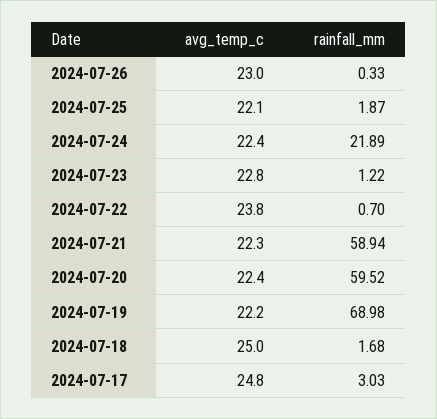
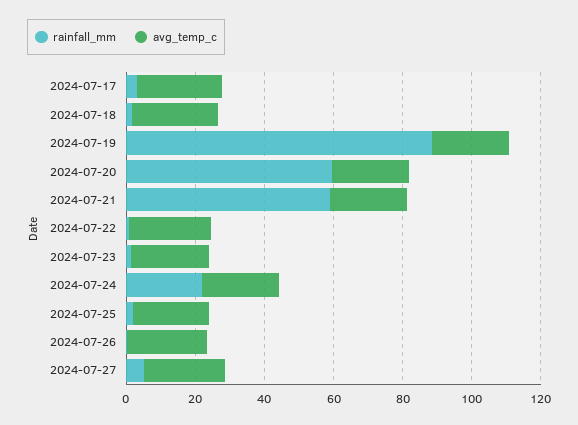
rainfall_mm, 2024-07-19: 68.98 -> 90
rainfall_mm, 2024-07-27: none -> 5
avg_temp_c, 2024-07-27: none -> 25

